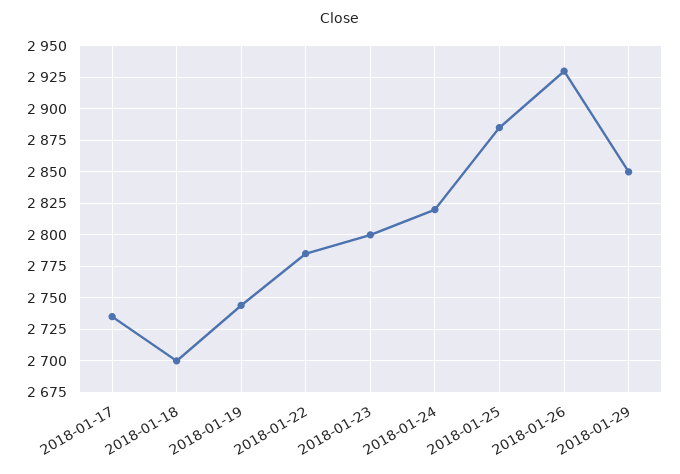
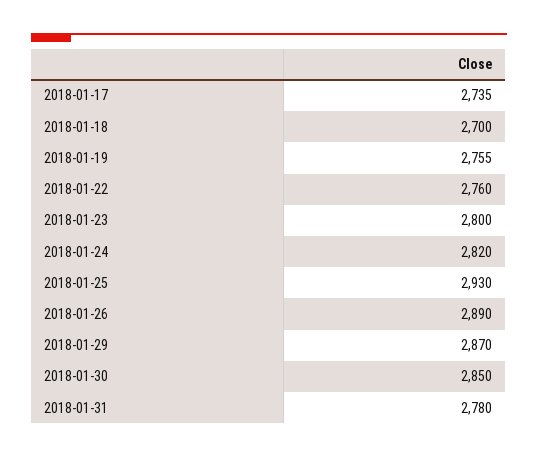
2018-01-19: 2745 -> 2755
2018-01-22: 2785 -> 2760
2018-01-25: 2885 -> 2930
2018-01-26: 2930 -> 2890
2018-01-29: 2850 -> 2870
2018-01-30: none -> 2850
2018-01-31: none -> 2780

